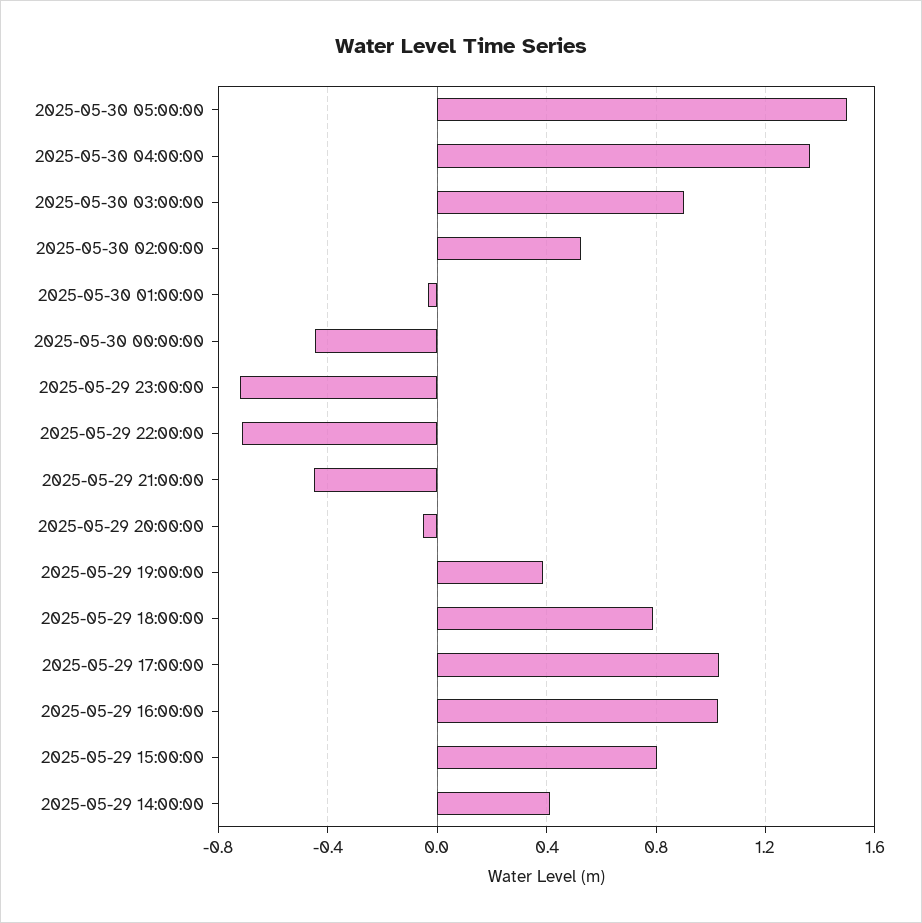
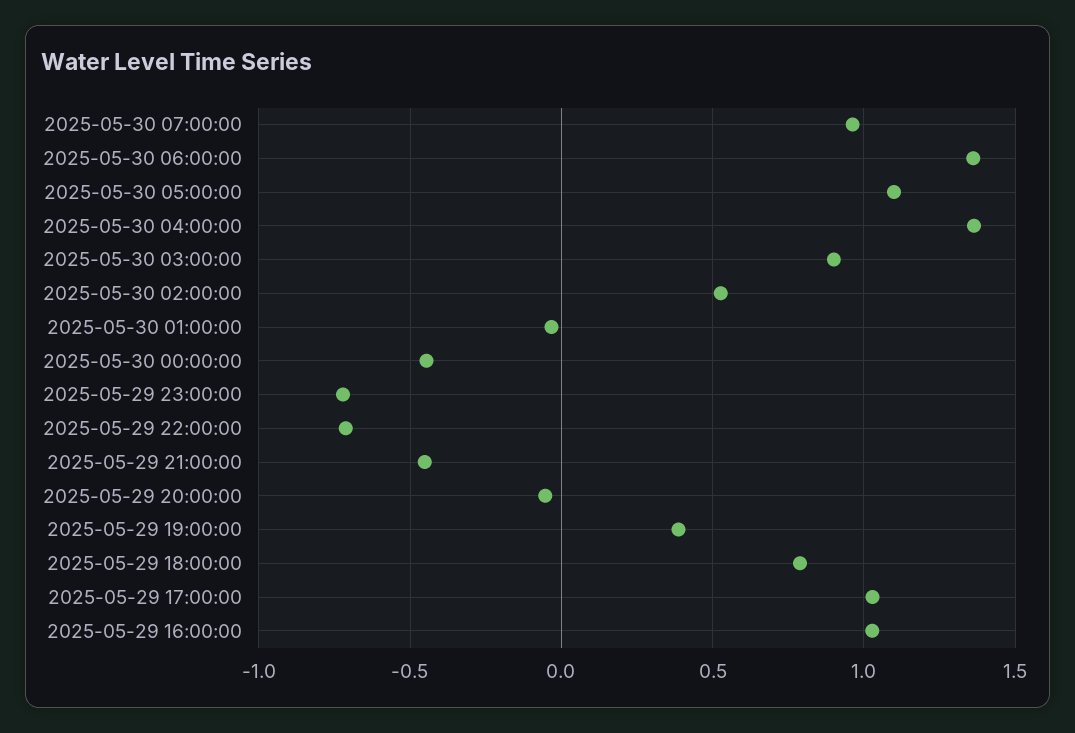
2025-05-30 05:00:00: 1.5 -> 1.1
2025-05-29 15:00:00: 0.8 -> none
2025-05-29 14:00:00: 0.4 -> none
2025-05-30 07:00:00: none -> 0.95
2025-05-30 06:00:00: none -> 1.35

